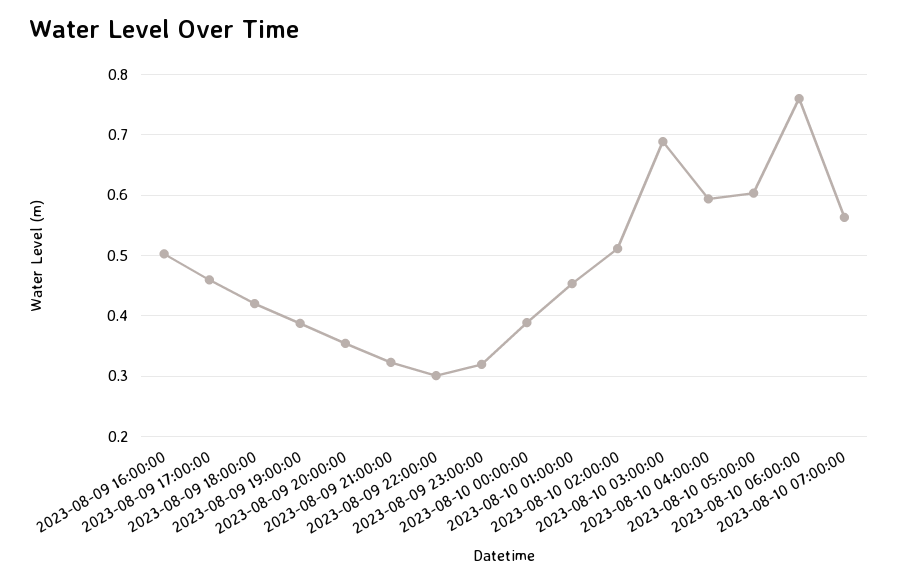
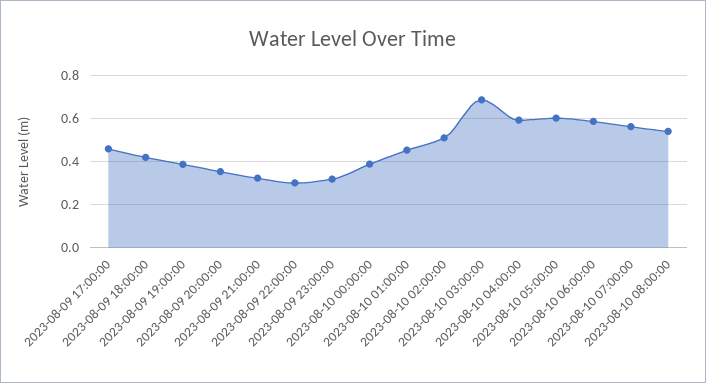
2023-08-09 16:00:00: 0.5 -> none
2023-08-10 06:00:00: 0.76 -> 0.6
2023-08-10 08:00:00: none -> 0.55

